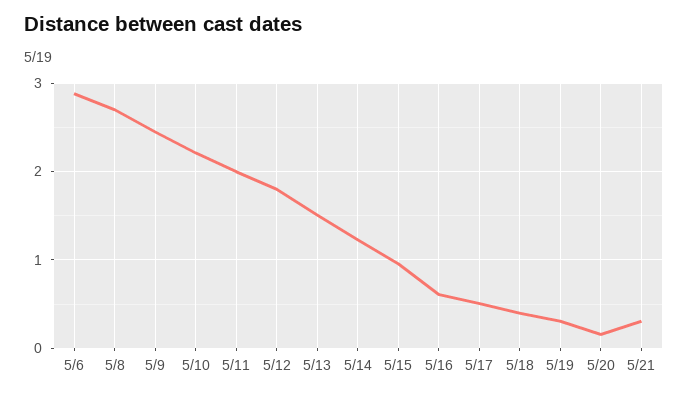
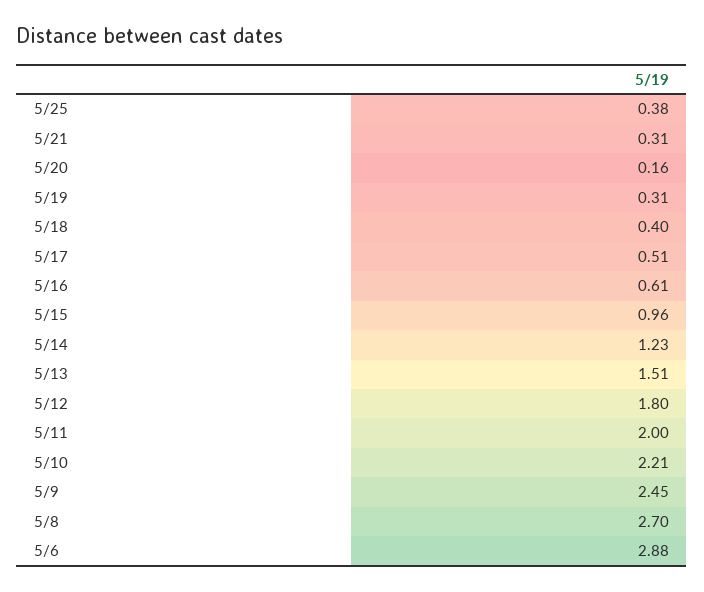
5/25: none -> 0.38

